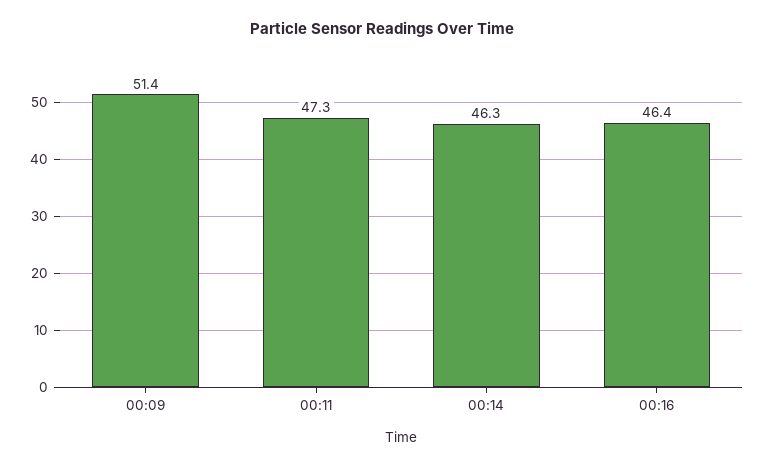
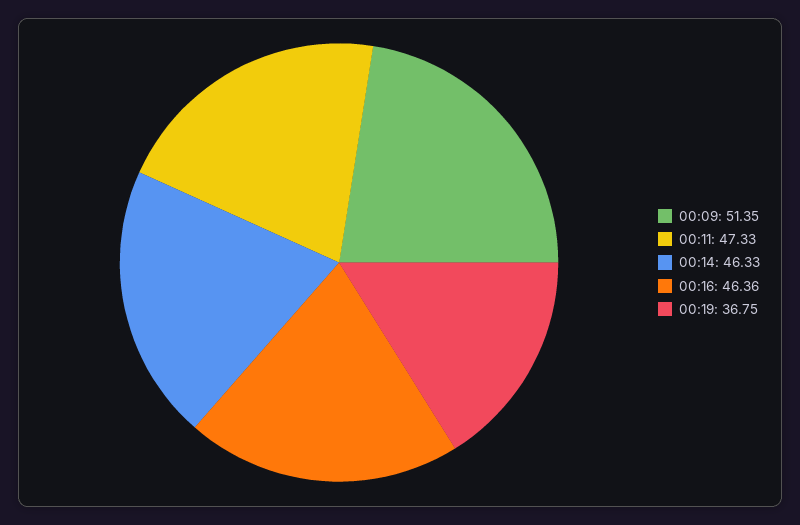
00:19: none -> 36.75

